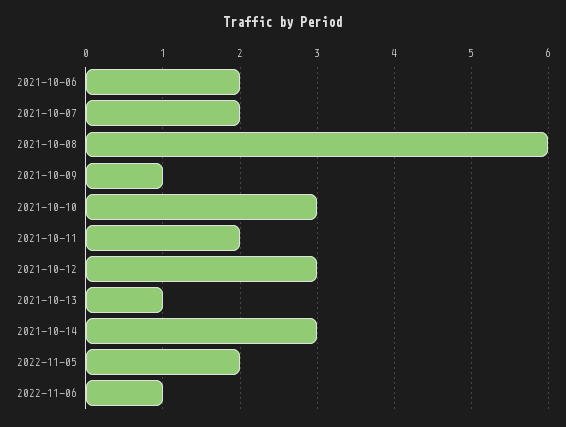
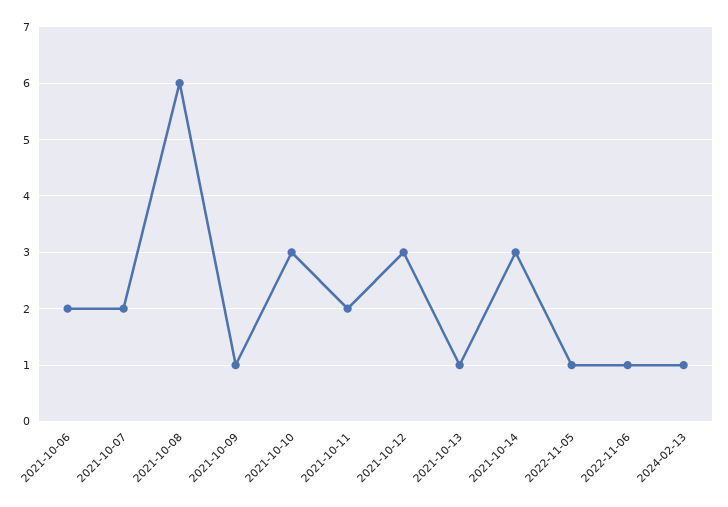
2022-11-05: 2 -> 1
2024-02-13: none -> 1

